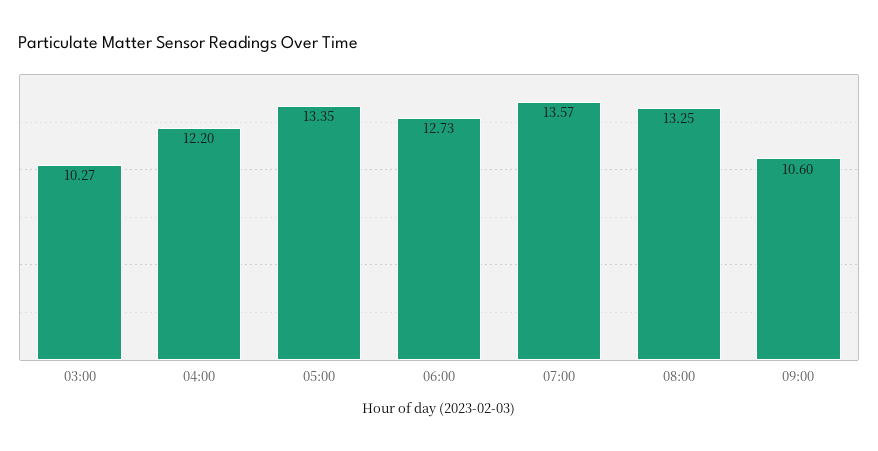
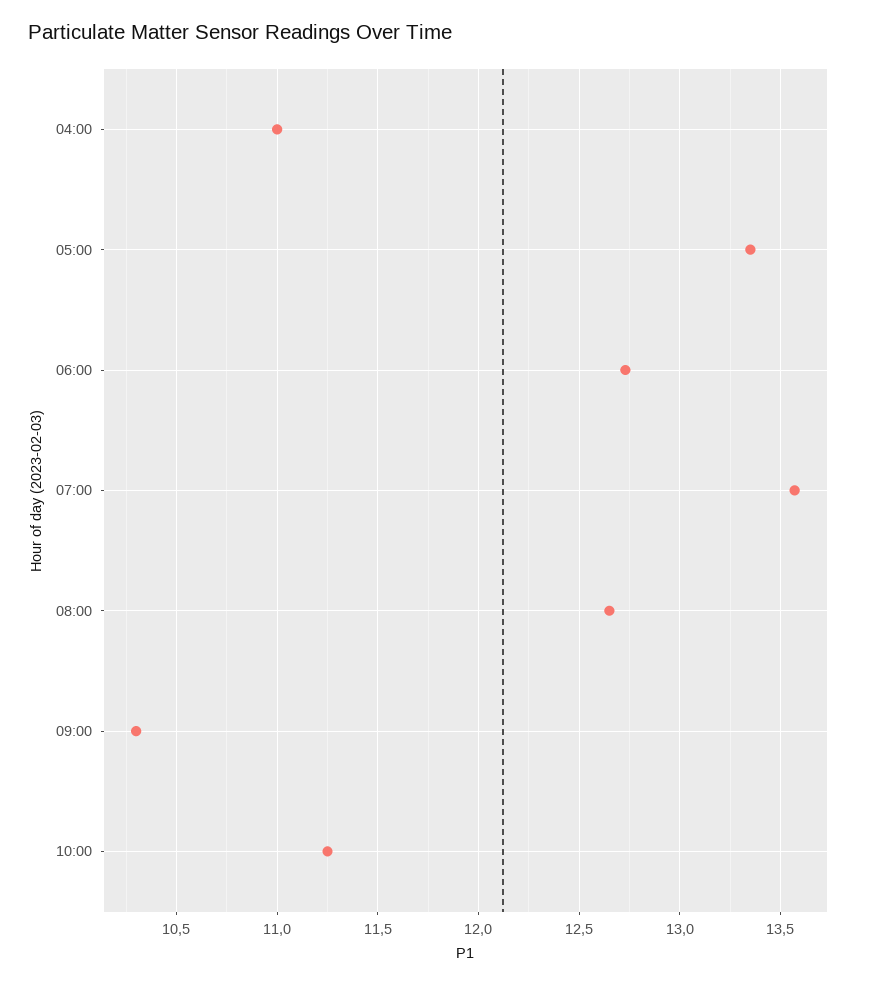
03:00: 10.27 -> none
04:00: 12.2 -> 11
08:00: 13.25 -> 12.65
09:00: 10.6 -> 10.3
10:00: none -> 11.25

